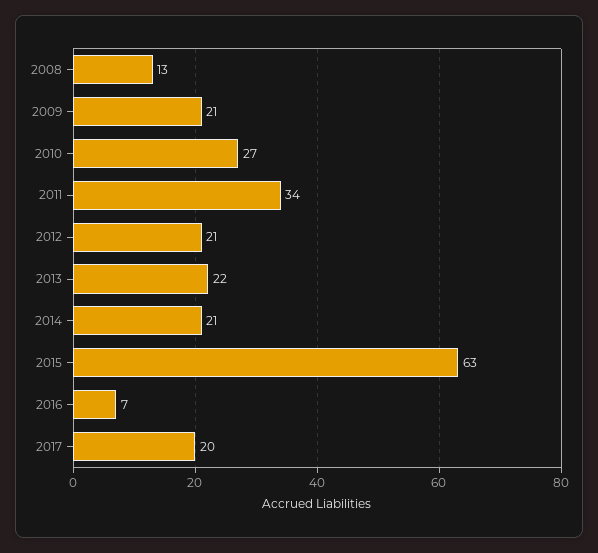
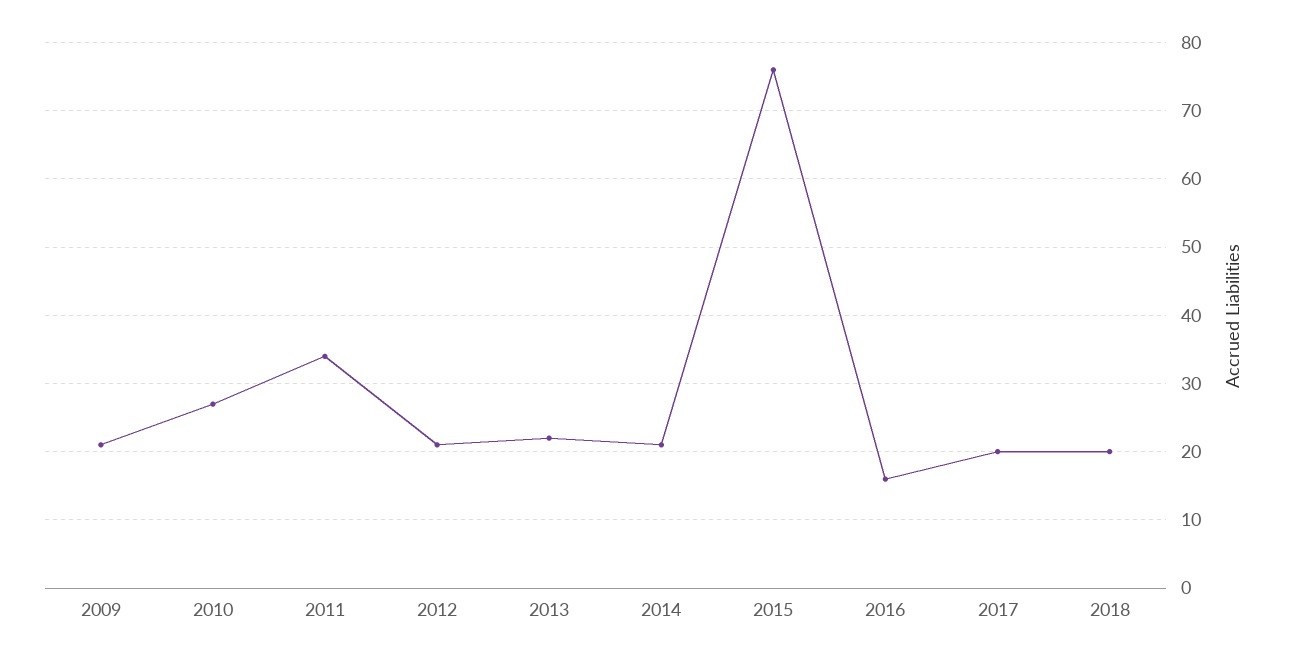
2008: 13 -> none
2015: 63 -> 76
2016: 7 -> 16
2018: none -> 20

